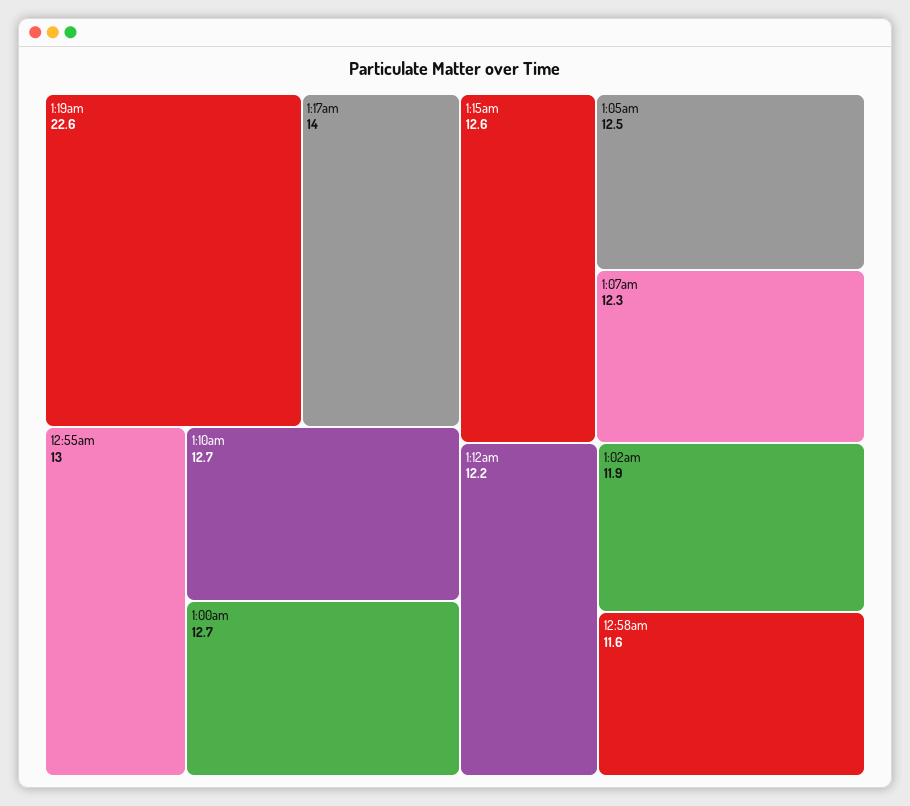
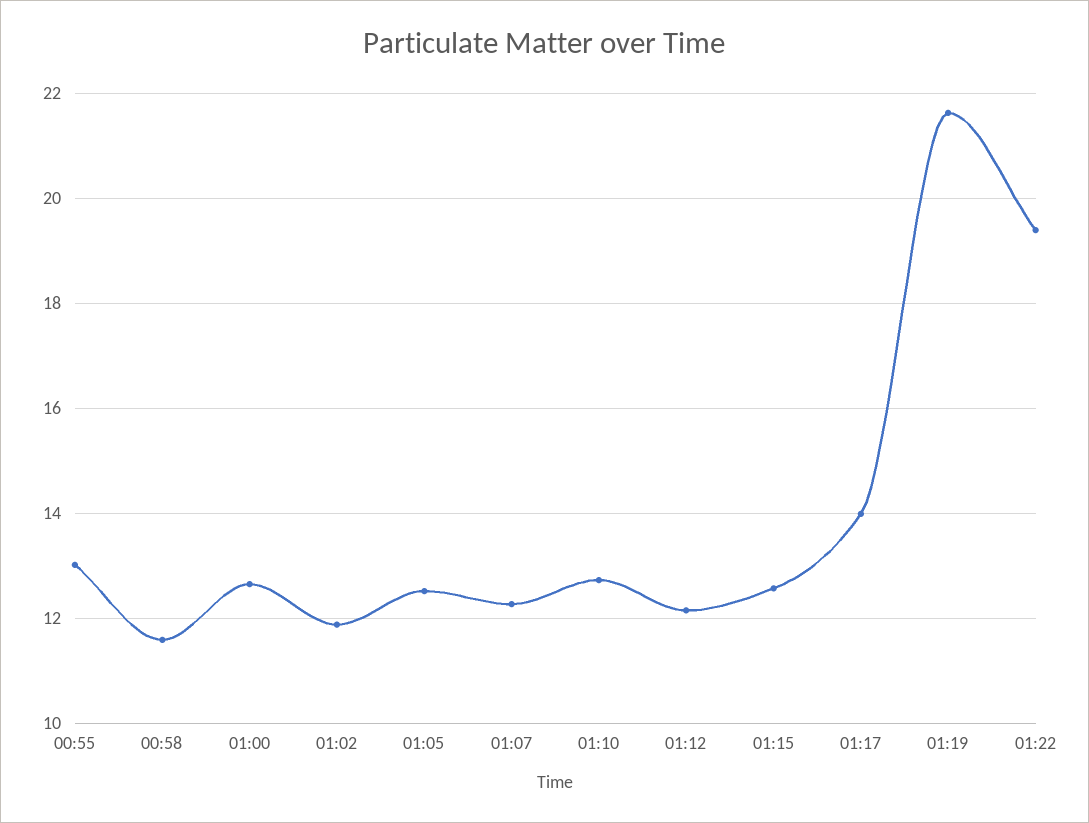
1:19am: 22.6 -> 21.6
01:22: none -> 19.4

